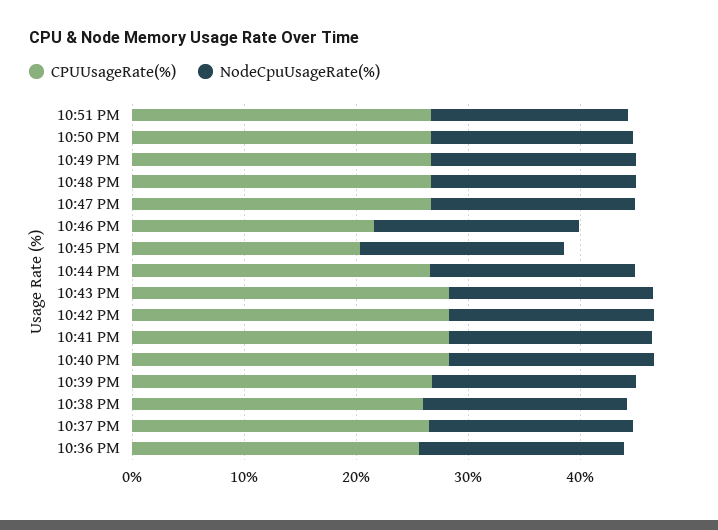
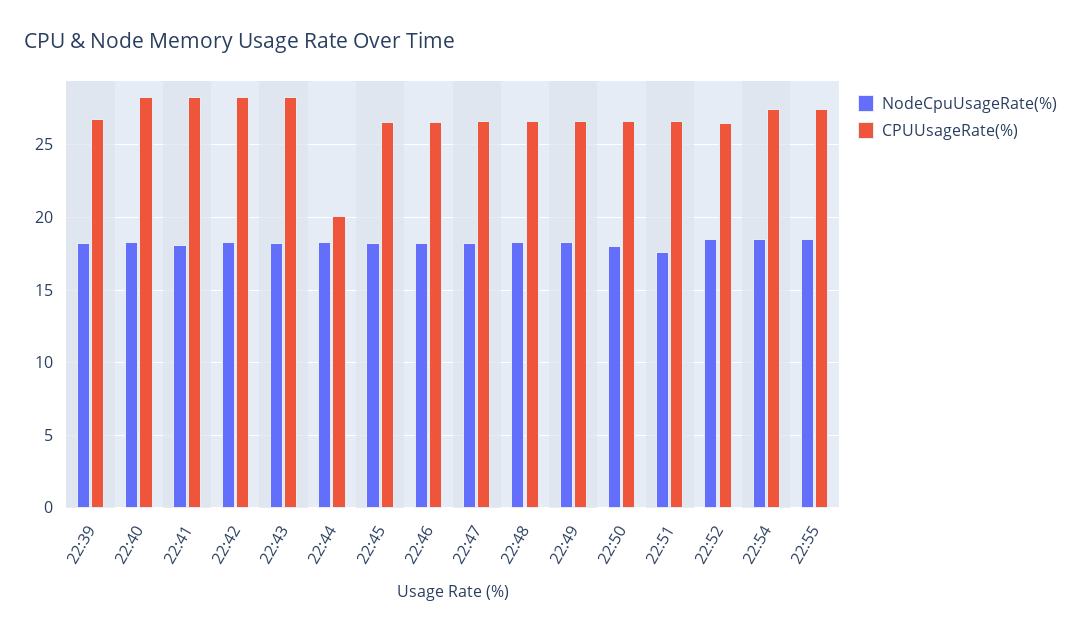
CPUUsageRate(%), 10:46 PM: 22 -> 26.5
CPUUsageRate(%), 10:45 PM: 20 -> 26.5
CPUUsageRate(%), 10:44 PM: 26 -> 20
CPUUsageRate(%), 10:38 PM: 26 -> none
NodeCpuUsageRate(%), 10:38 PM: 18 -> none
CPUUsageRate(%), 10:37 PM: 26 -> none
NodeCpuUsageRate(%), 10:37 PM: 18 -> none
CPUUsageRate(%), 10:36 PM: 26 -> none
NodeCpuUsageRate(%), 10:36 PM: 18 -> none
NodeCpuUsageRate(%), 22:52: none -> 18.5
CPUUsageRate(%), 22:52: none -> 26.5
NodeCpuUsageRate(%), 22:54: none -> 18.5
CPUUsageRate(%), 22:54: none -> 27.5
NodeCpuUsageRate(%), 22:55: none -> 18.5
CPUUsageRate(%), 22:55: none -> 27.5

